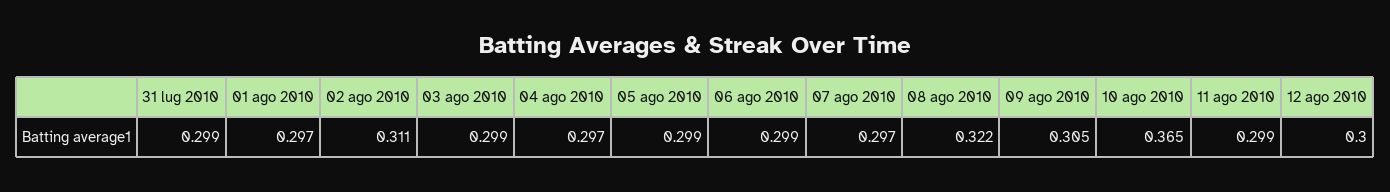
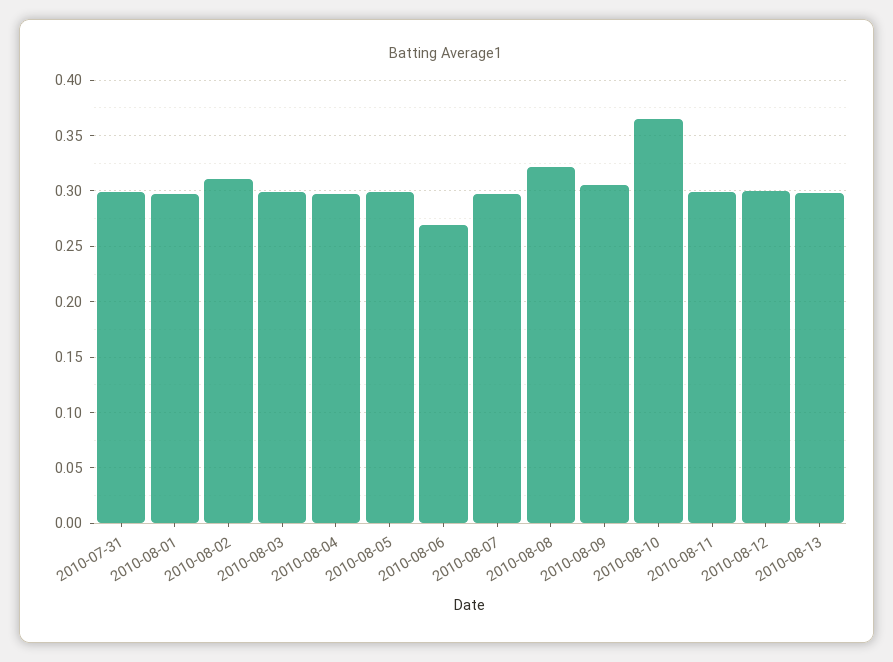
06 ago 2010: 0.299 -> 0.27
2010-08-13: none -> 0.3

